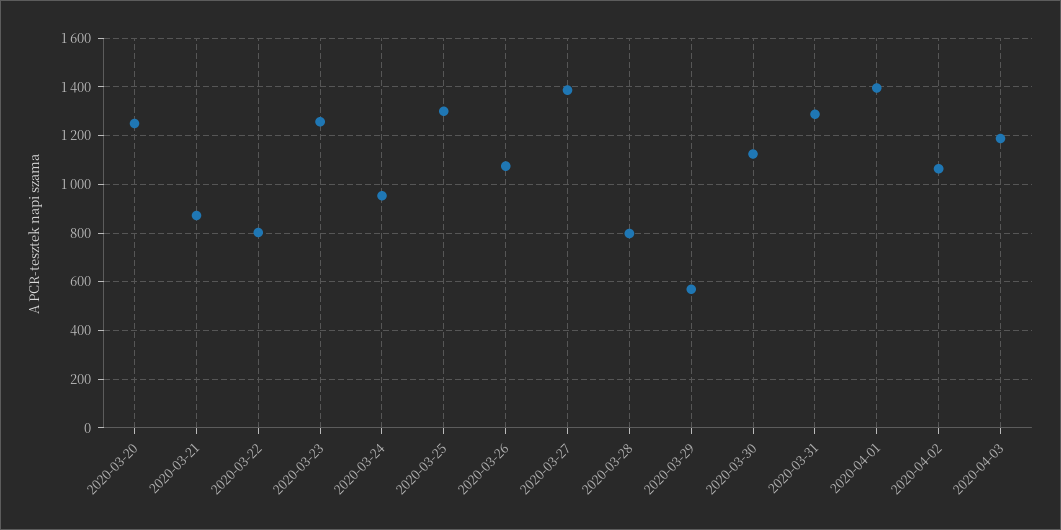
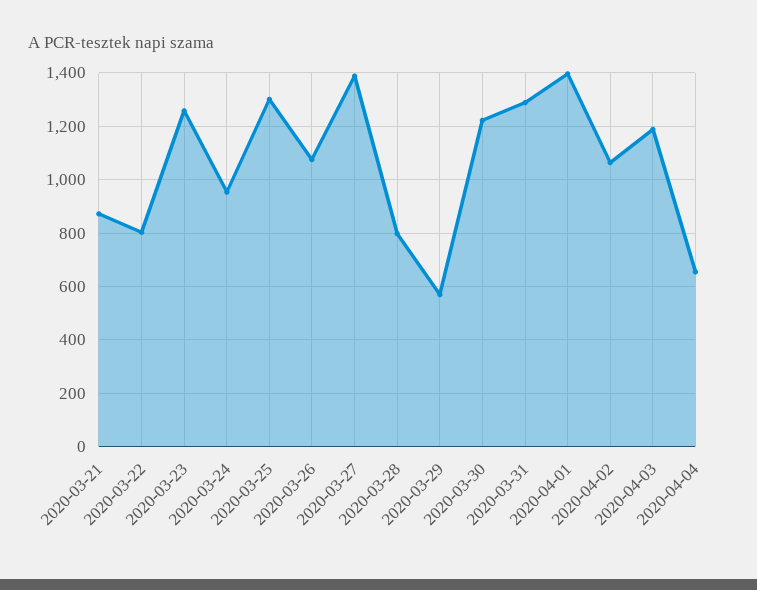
2020-03-20: 1250 -> none
2020-03-30: 1125 -> 1225
2020-04-04: none -> 650

